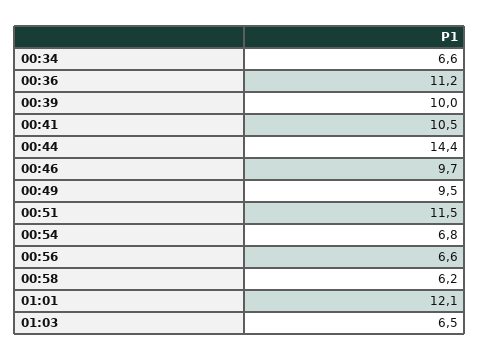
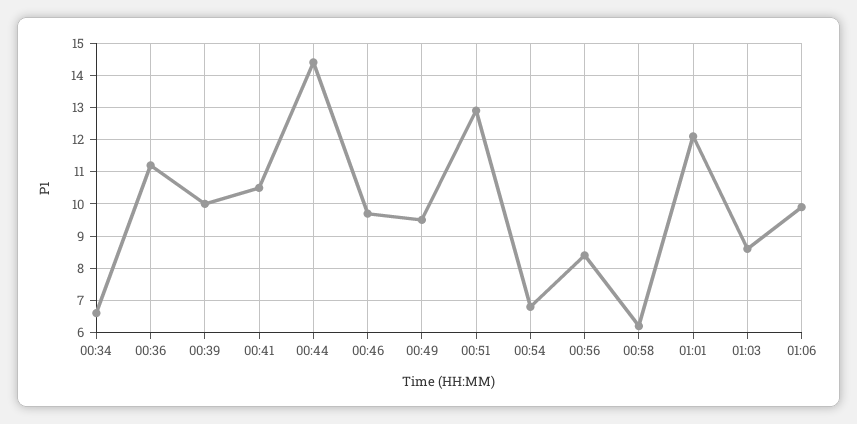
00:51: 11.5 -> 13
00:56: 6.6 -> 8.5
01:03: 6.5 -> 8.5
01:06: none -> 10

